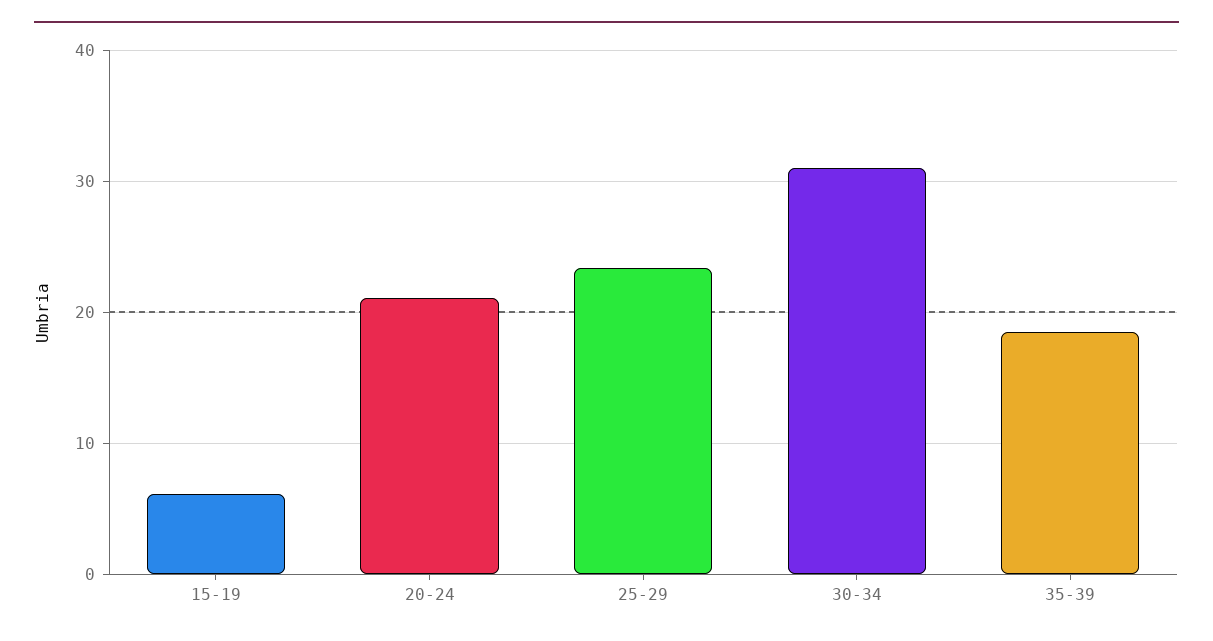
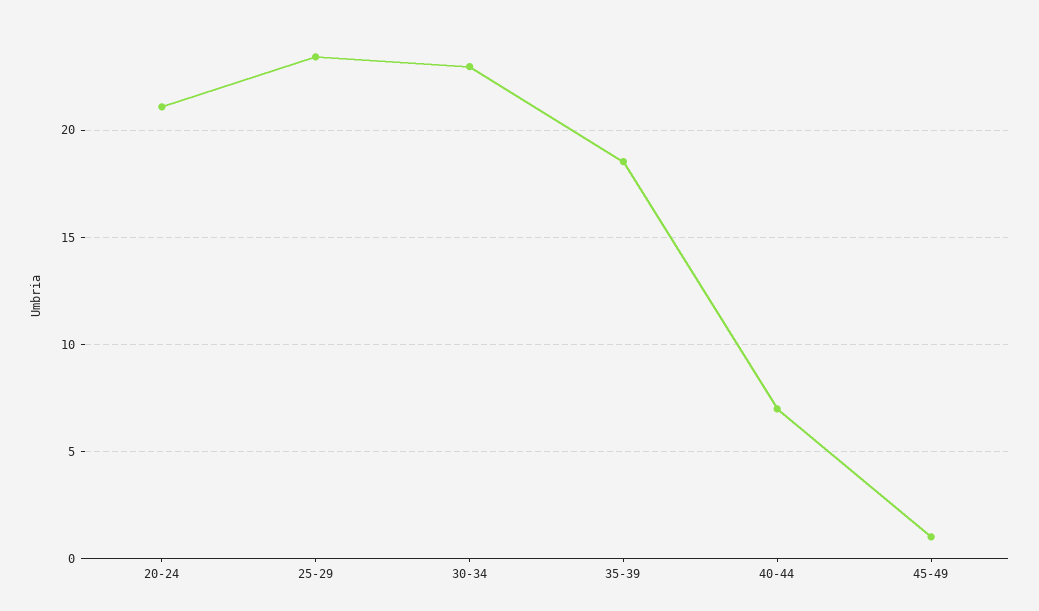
15-19: 6 -> none
30-34: 31 -> 23
40-44: none -> 7
45-49: none -> 1

